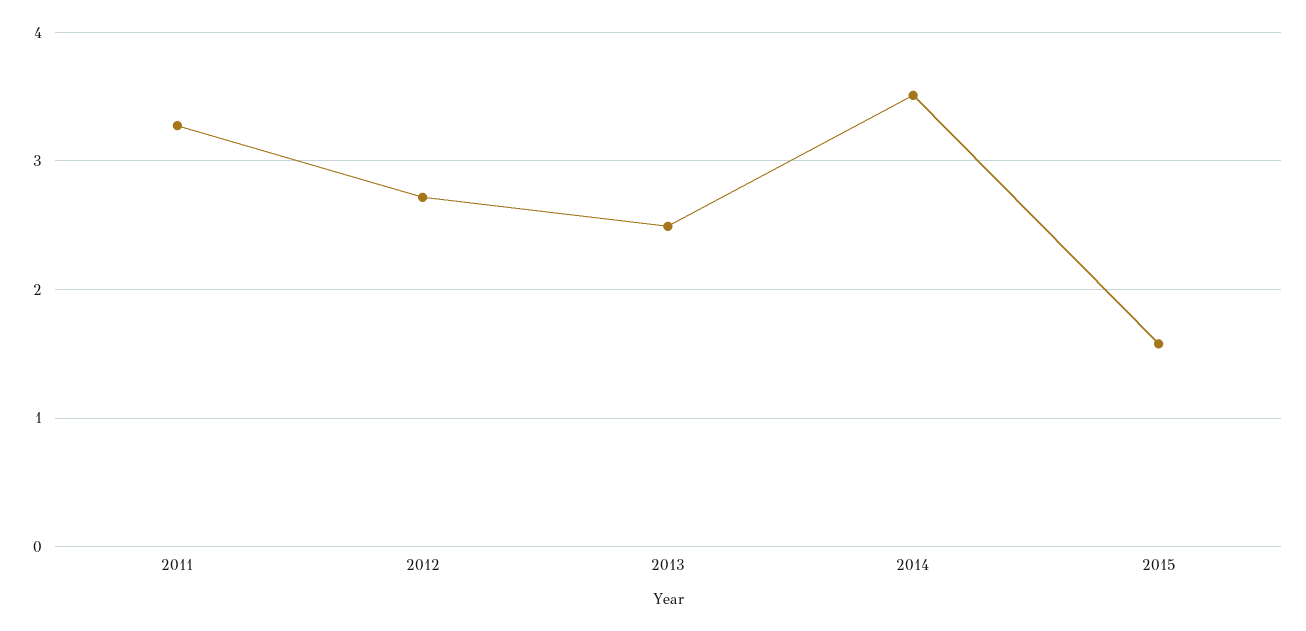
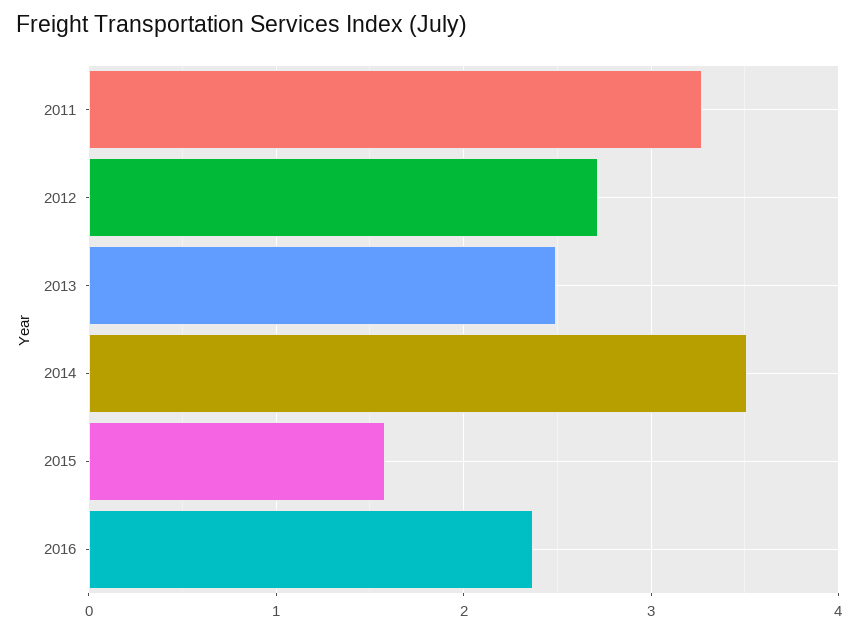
2016: none -> 2.4

